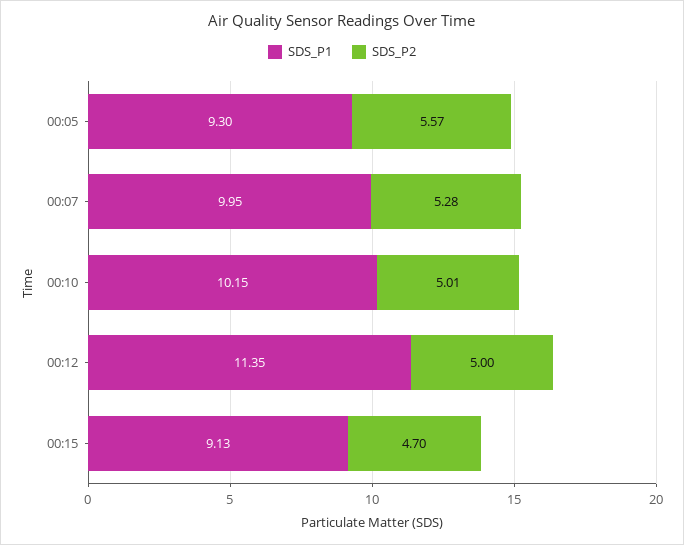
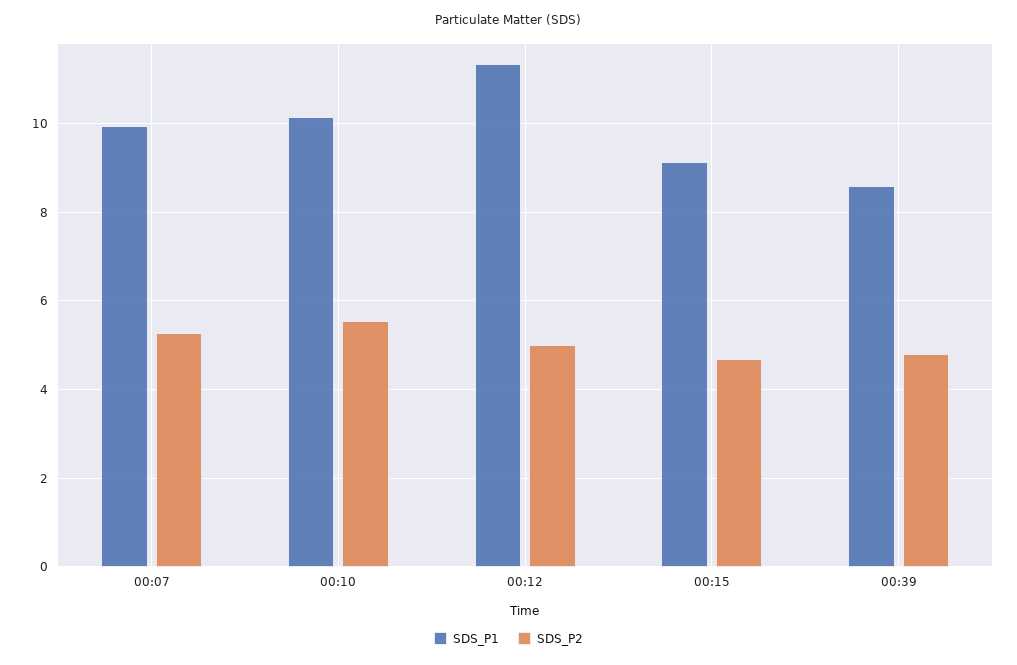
SDS_P1, 00:05: 9.3 -> none
SDS_P2, 00:05: 5.57 -> none
SDS_P2, 00:10: 5.01 -> 5.6
SDS_P1, 00:39: none -> 8.6
SDS_P2, 00:39: none -> 4.8

